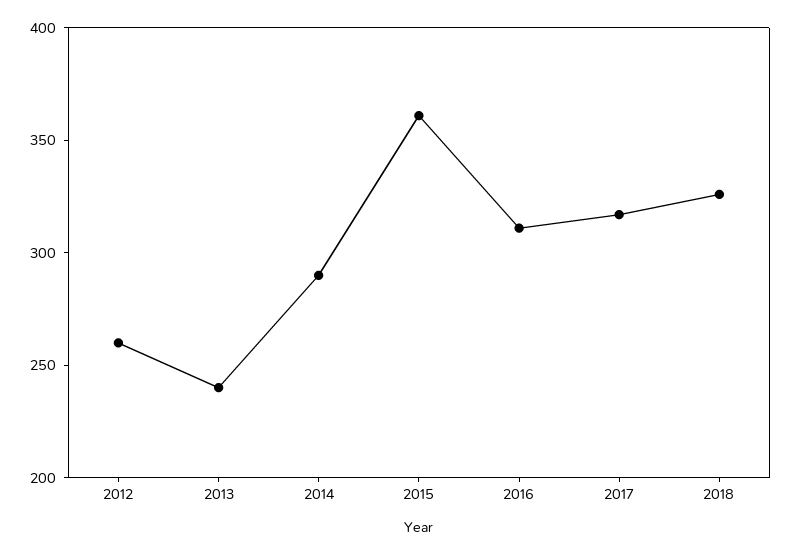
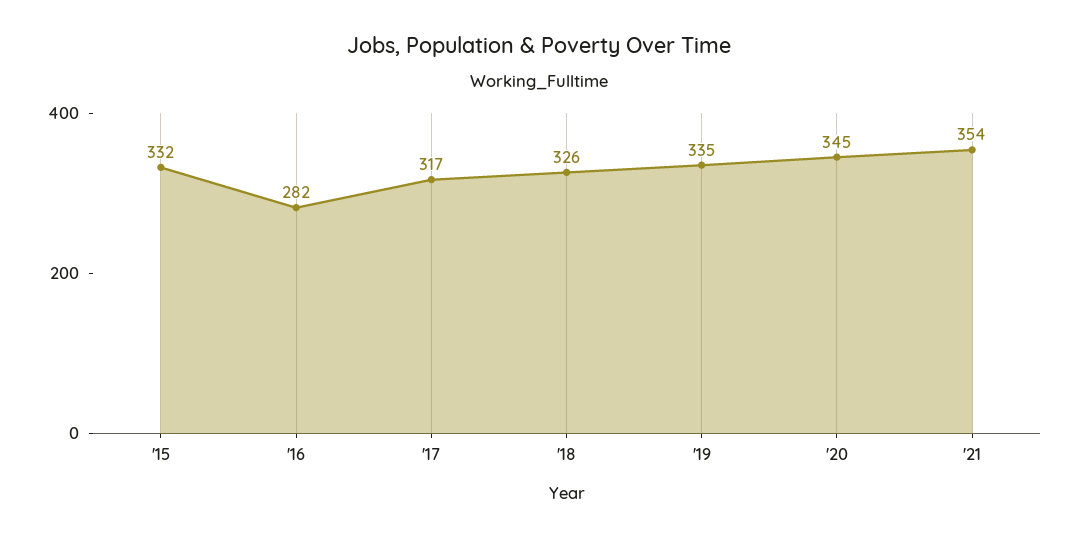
2012: 260 -> none
2013: 240 -> none
2014: 290 -> none
2015: 360 -> 332
2016: 310 -> 282
'19: none -> 335
'20: none -> 345
'21: none -> 354

